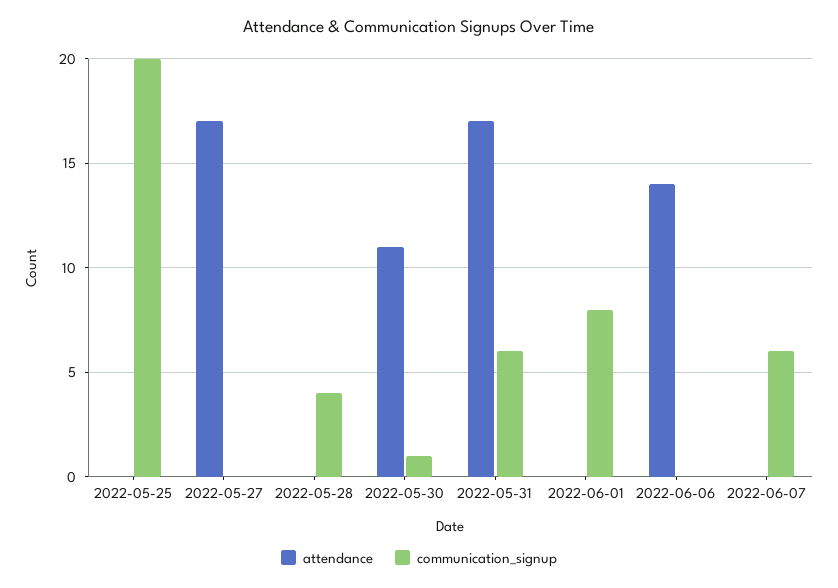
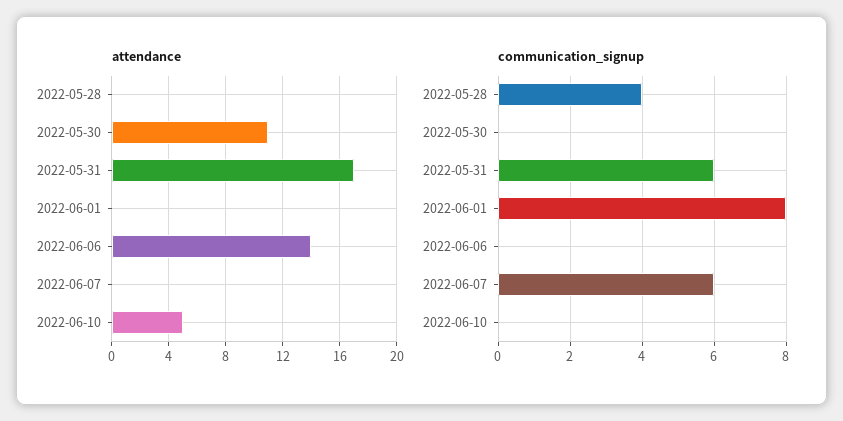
attendance, 2022-05-25: 0 -> none
communication_signup, 2022-05-25: 20 -> none
attendance, 2022-05-27: 17 -> none
communication_signup, 2022-05-27: 0 -> none
communication_signup, 2022-05-30: 1 -> 0
attendance, 2022-06-10: none -> 5
communication_signup, 2022-06-10: none -> 0

